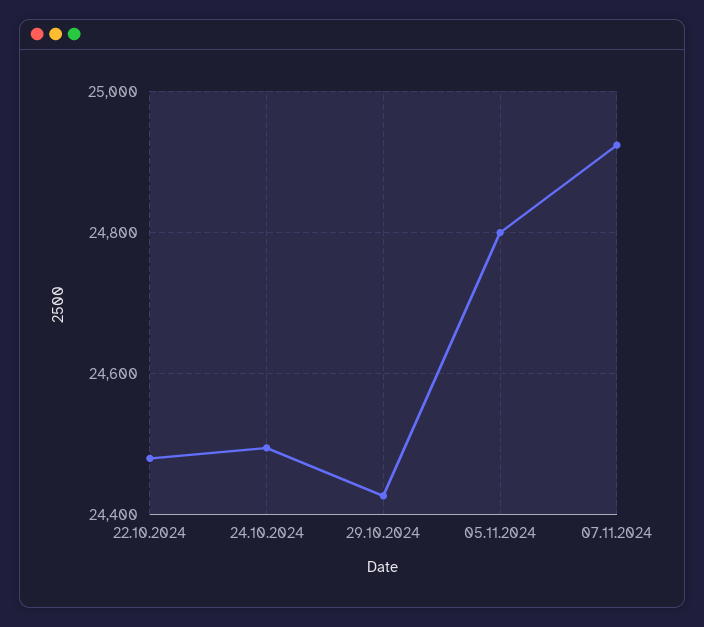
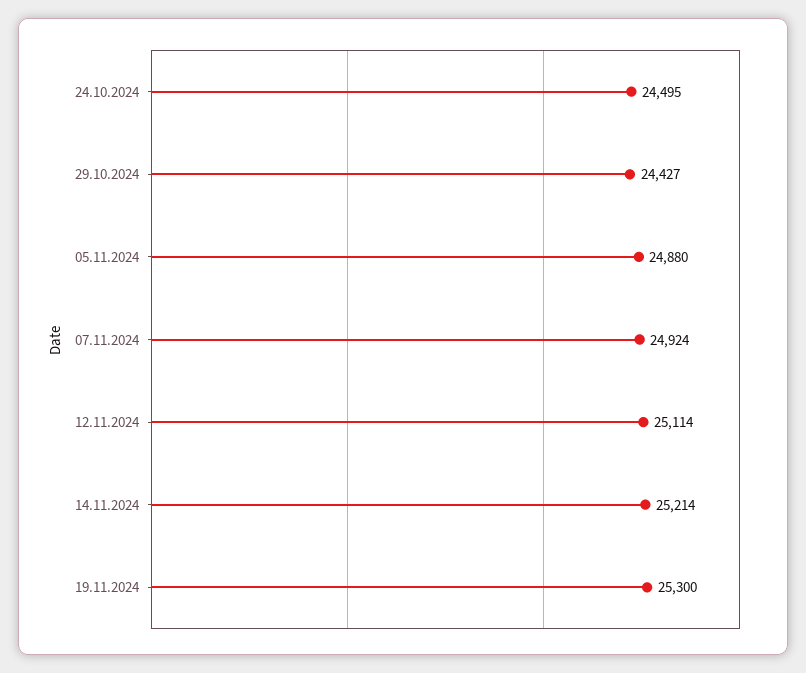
22.10.2024: 24480 -> none
05.11.2024: 24800 -> 24880
12.11.2024: none -> 25114
14.11.2024: none -> 25214
19.11.2024: none -> 25300

